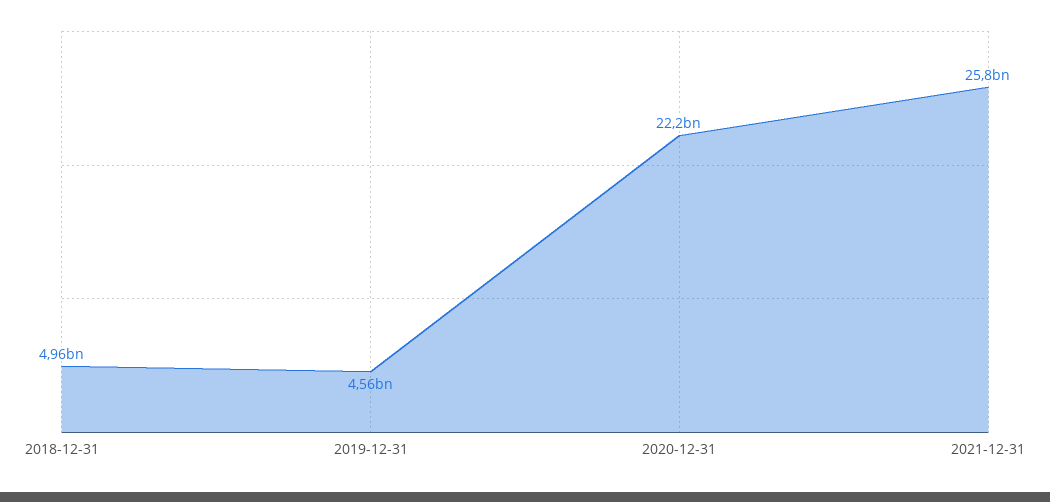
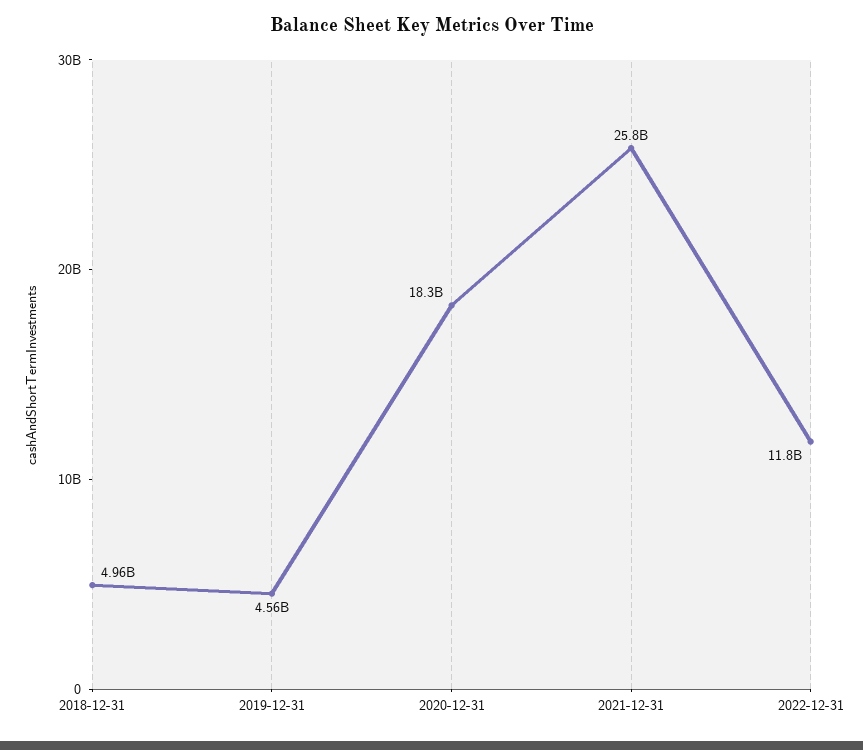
2020-12-31: 22200000000 -> 18300000000
2022-12-31: none -> 11800000000

